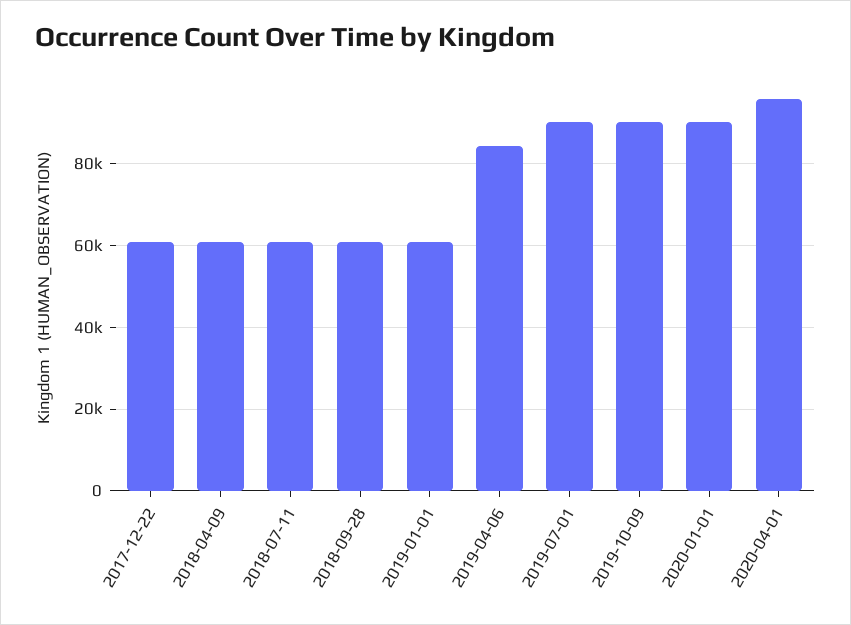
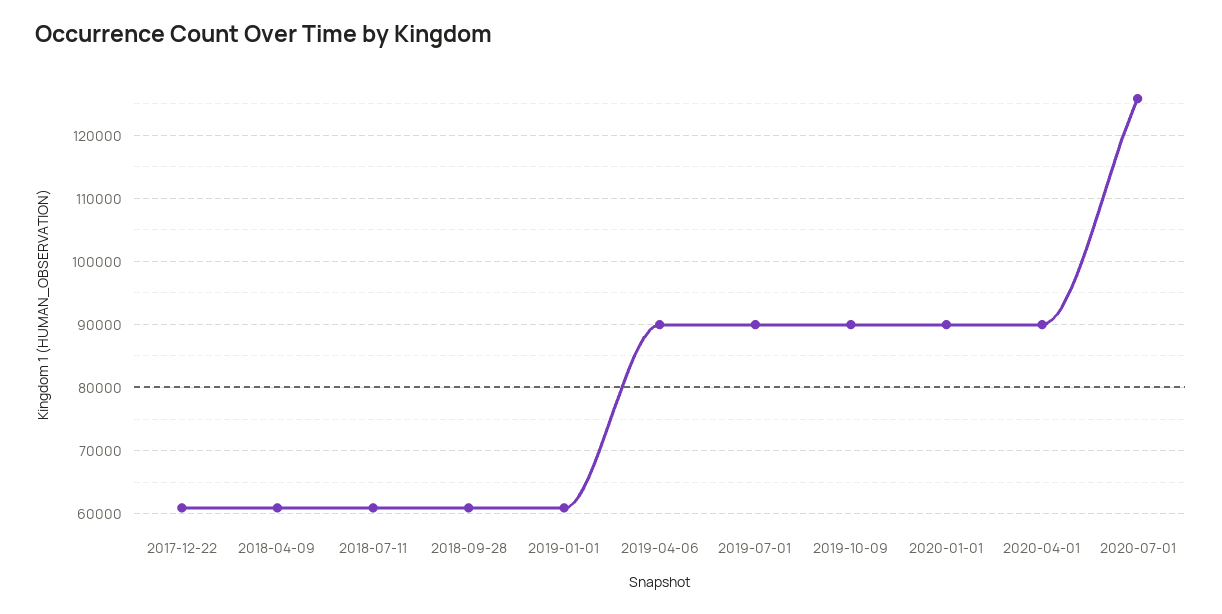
2019-04-06: 84000 -> 90000
2020-04-01: 96000 -> 90000
2020-07-01: none -> 126000

